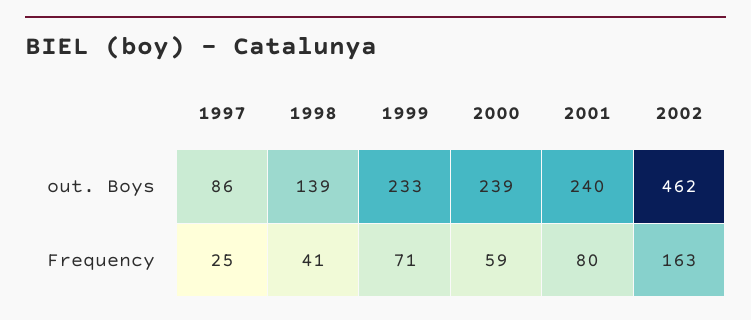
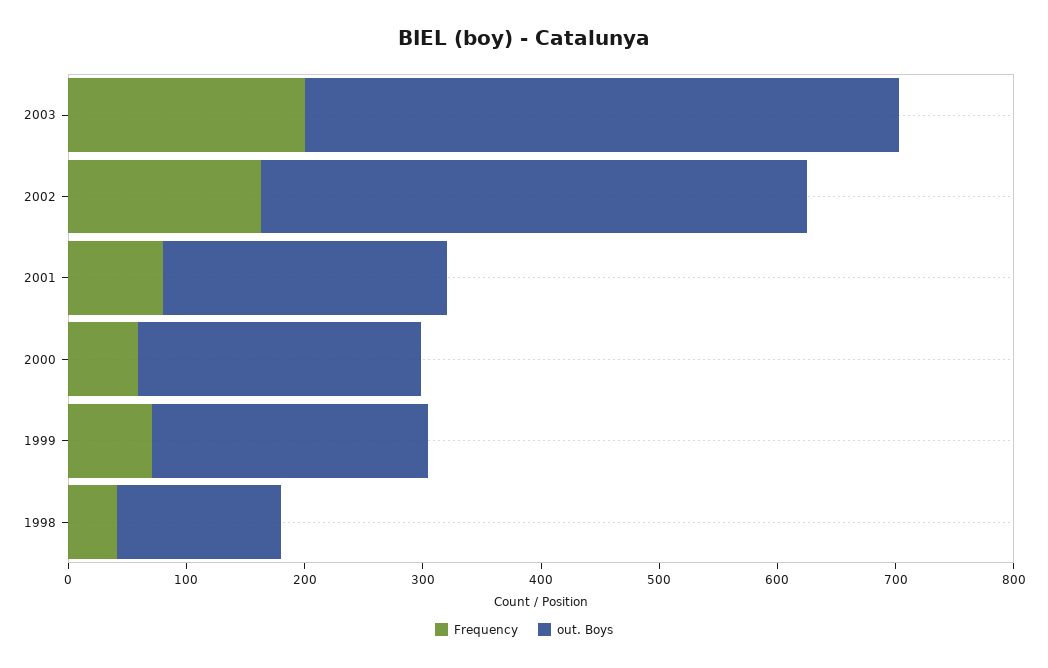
out. Boys, 1997: 86 -> none
Frequency, 1997: 25 -> none
Frequency, 2003: none -> 200
out. Boys, 2003: none -> 500

